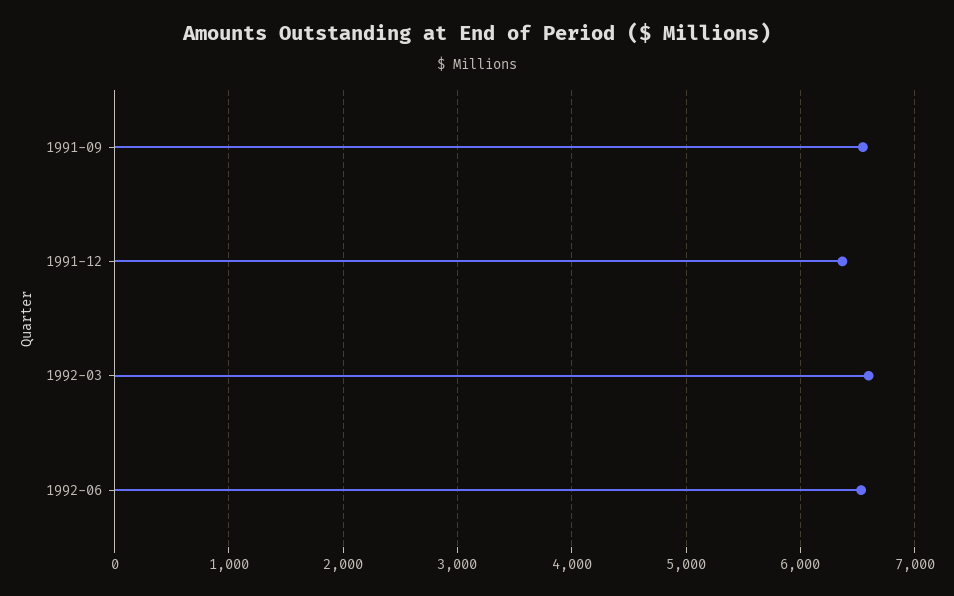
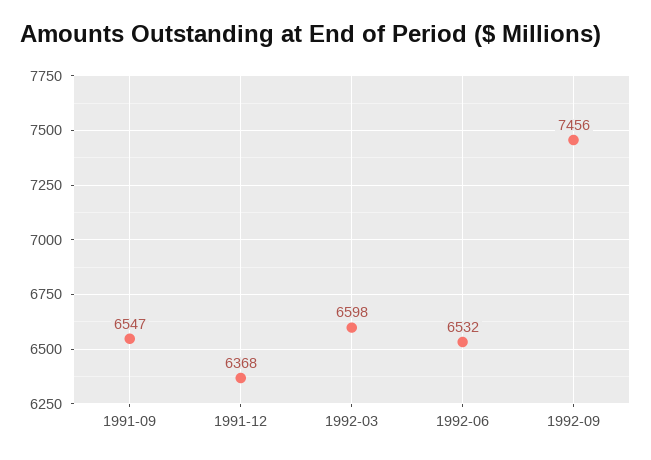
1992-09: none -> 7456

